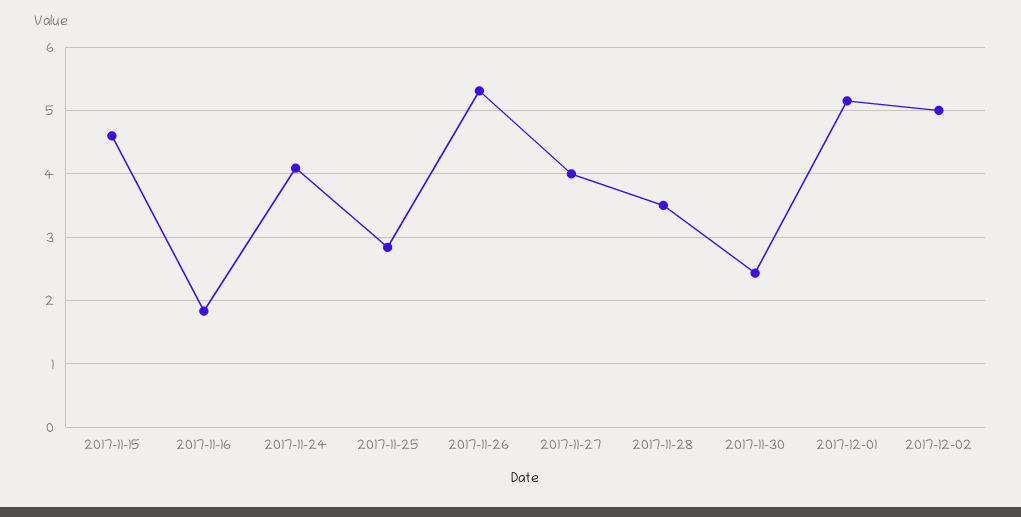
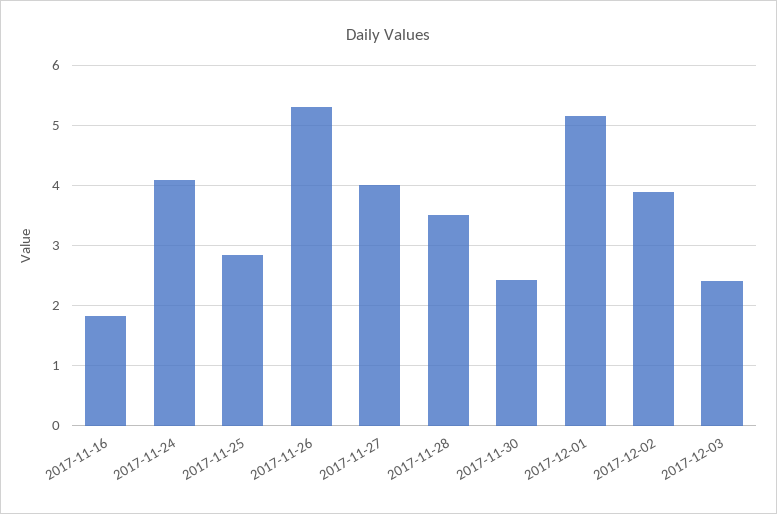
2017-11-15: 4.6 -> none
2017-12-02: 5 -> 3.9
2017-12-03: none -> 2.4

